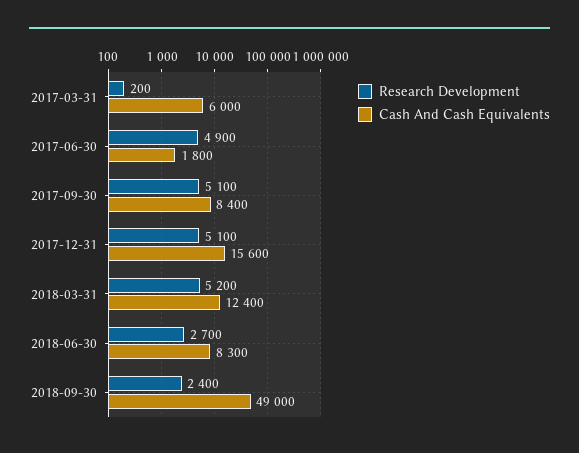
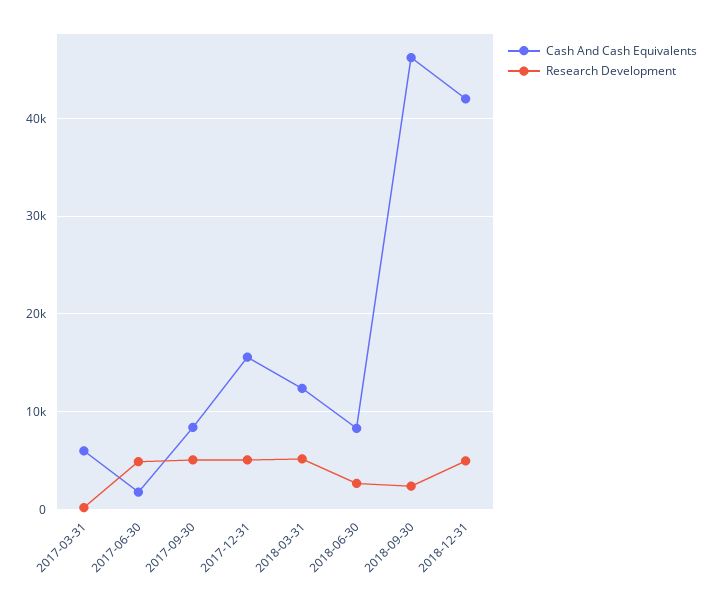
Cash And Cash Equivalents, 2018-09-30: 49000 -> 46000
Cash And Cash Equivalents, 2018-12-31: none -> 42000
Research Development, 2018-12-31: none -> 5000

